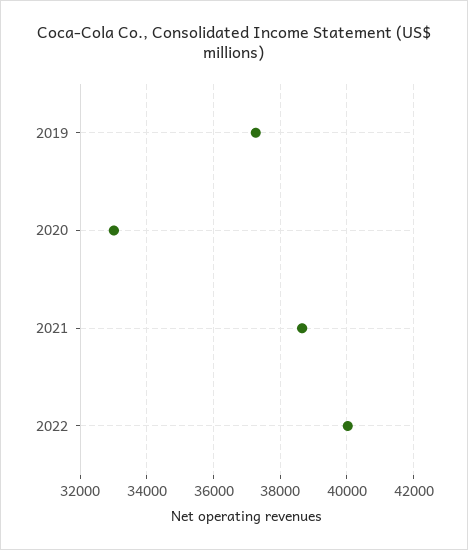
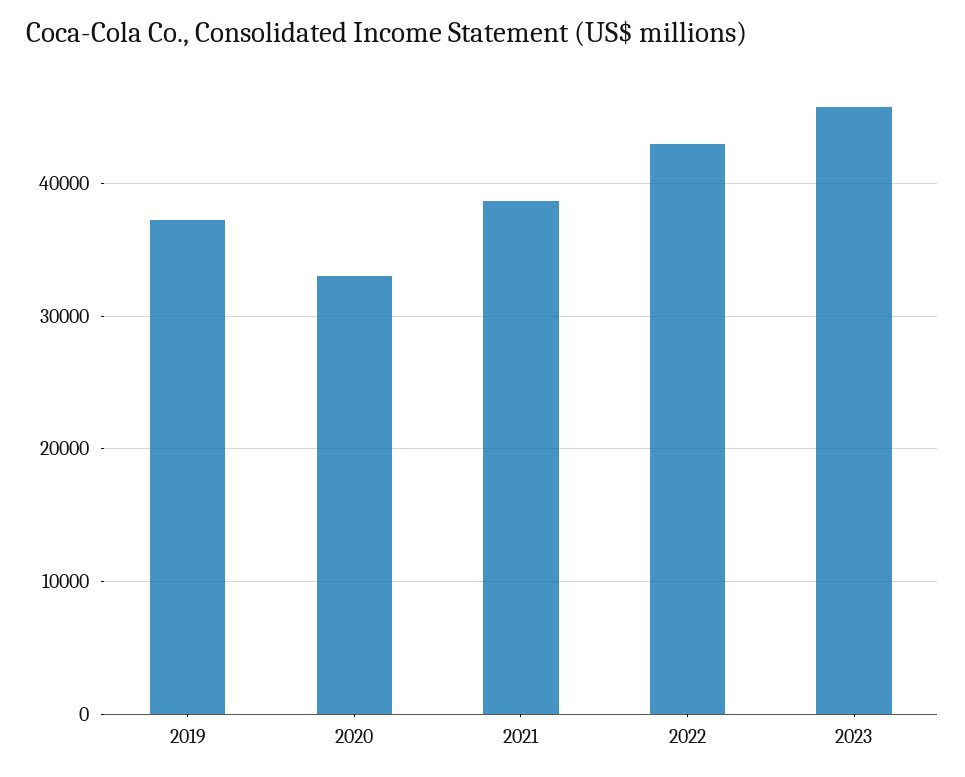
2022: 40000 -> 43000
2023: none -> 46000

